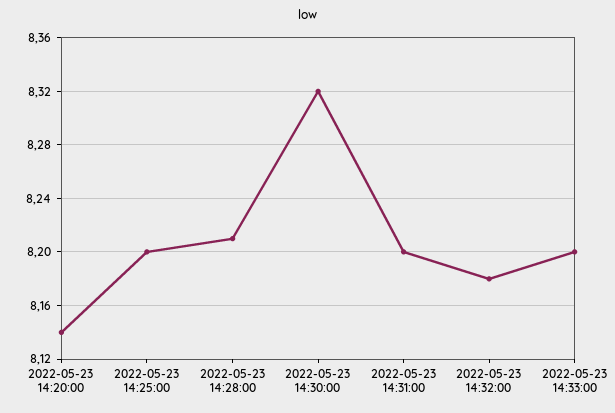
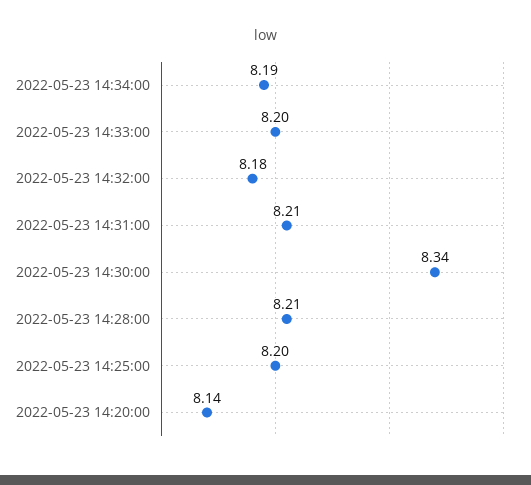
2022-05-23 14:30:00: 8.32 -> 8.34
2022-05-23 14:31:00: 8.2 -> 8.21
2022-05-23 14:34:00: none -> 8.19

